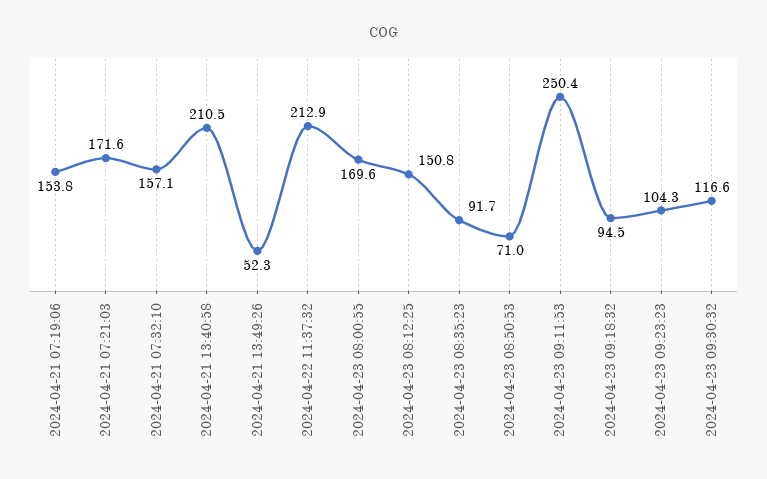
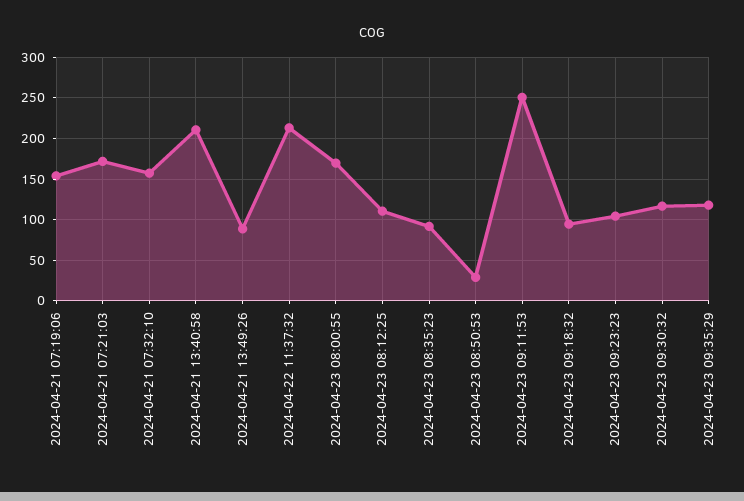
2024-04-21 13:49:26: 52.3 -> 90
2024-04-23 08:12:25: 150.8 -> 110
2024-04-23 08:50:53: 71 -> 30
2024-04-23 09:35:29: none -> 120

